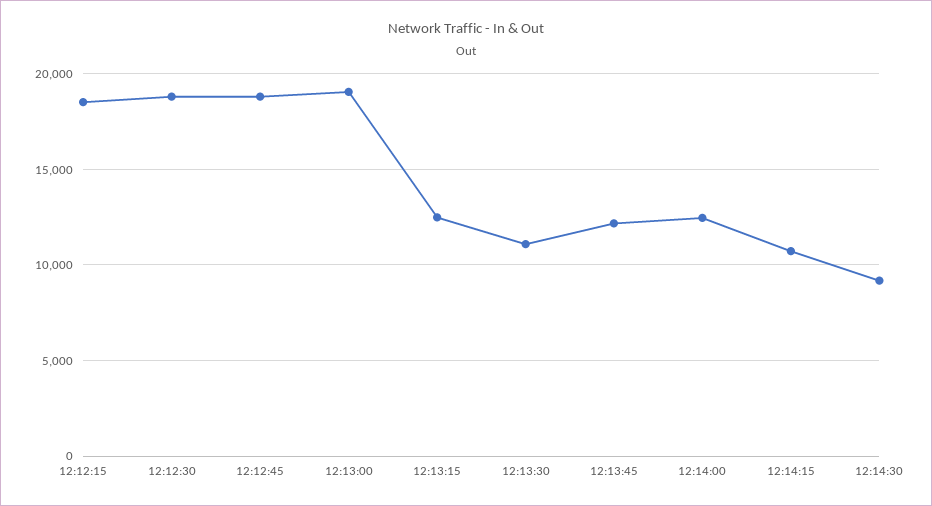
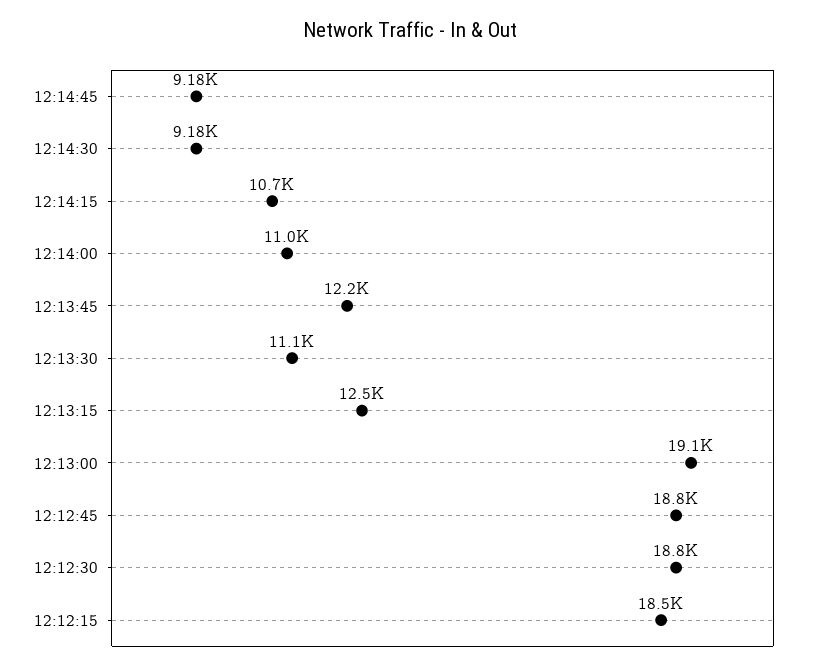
12:14:00: 12500 -> 11000
12:14:45: none -> 9180

